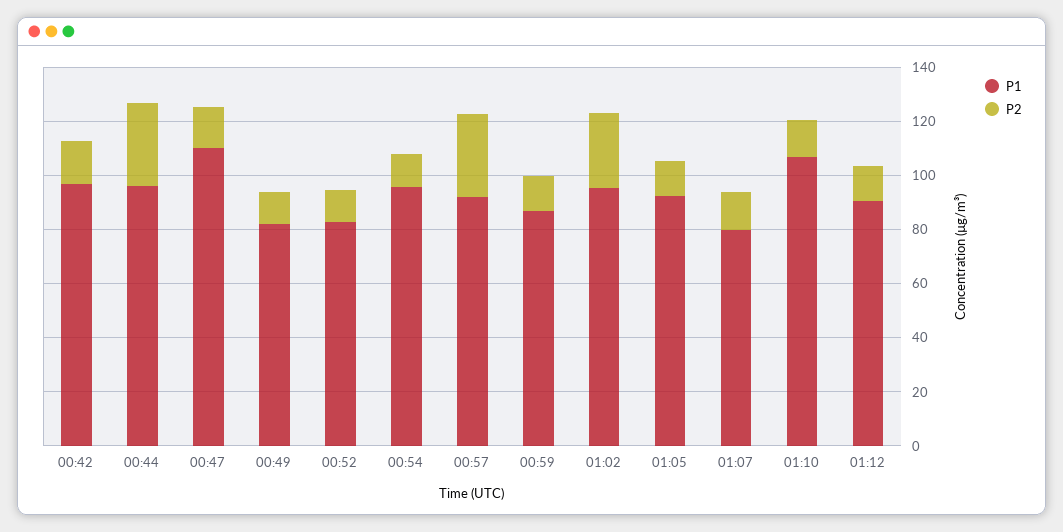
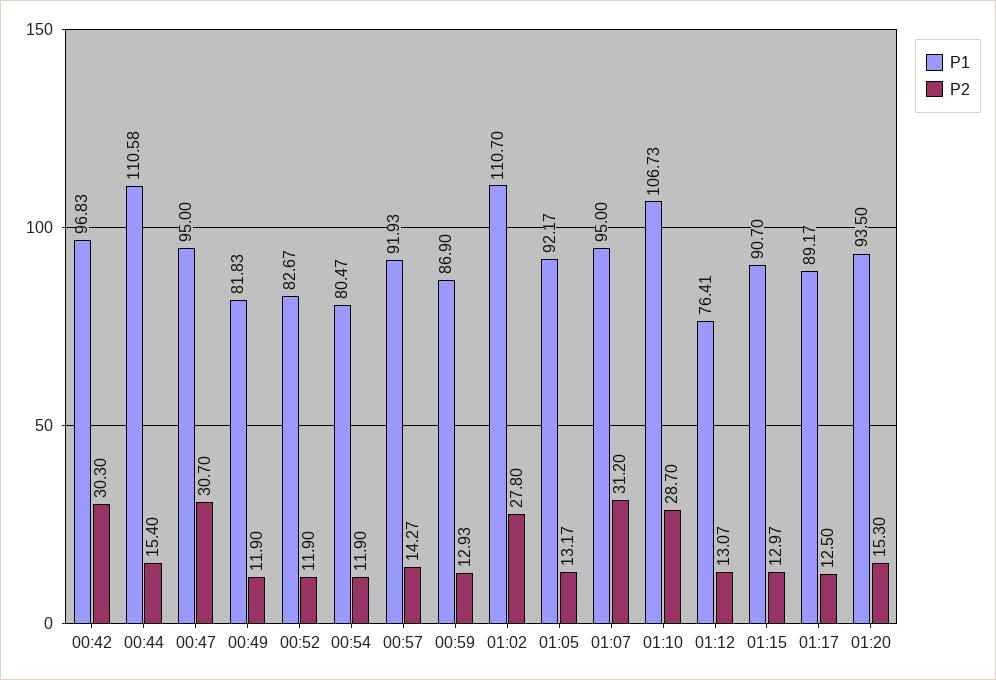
P2, 00:42: 15 -> 30.3
P1, 00:44: 95 -> 110.58
P2, 00:44: 30 -> 15.4
P1, 00:47: 110 -> 95
P2, 00:47: 15 -> 30.7
P1, 00:54: 95 -> 80.47
P2, 00:57: 30 -> 14.27
P1, 01:02: 95 -> 110.7
P1, 01:07: 80 -> 95
P2, 01:07: 15 -> 31.2
P2, 01:10: 15 -> 28.7
P1, 01:12: 90 -> 76.41
P1, 01:15: none -> 90.7
P2, 01:15: none -> 12.97
P1, 01:17: none -> 89.17
P2, 01:17: none -> 12.5
P1, 01:20: none -> 93.5
P2, 01:20: none -> 15.3

